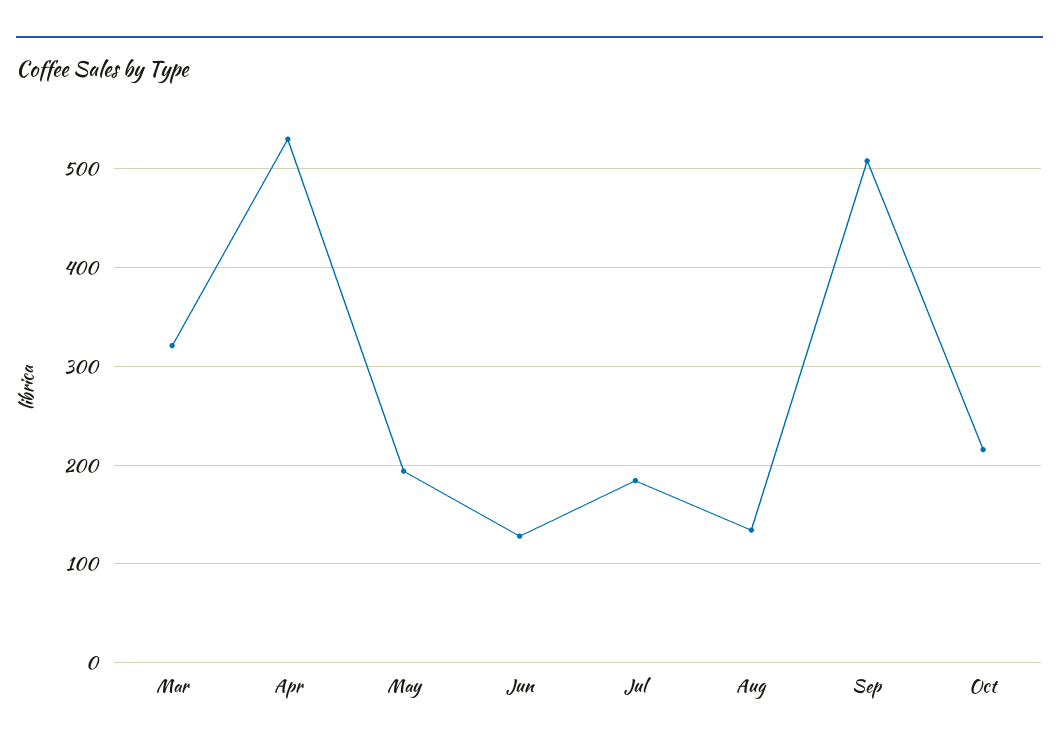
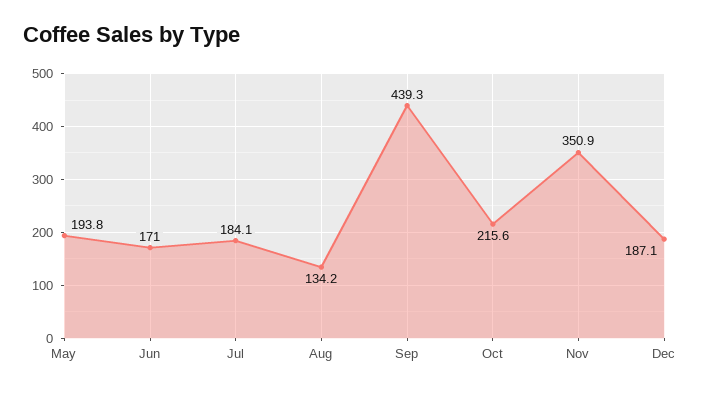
Mar: 320 -> none
Apr: 530 -> none
Jun: 130 -> 171
Sep: 510 -> 439.3
Nov: none -> 350.9
Dec: none -> 187.1

